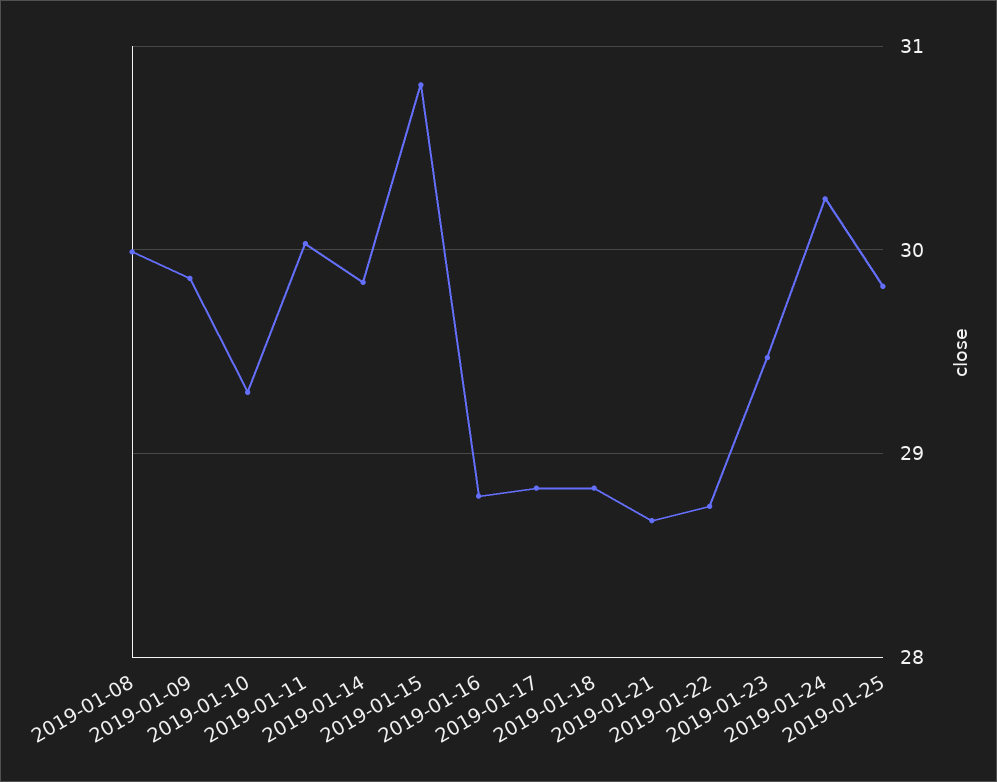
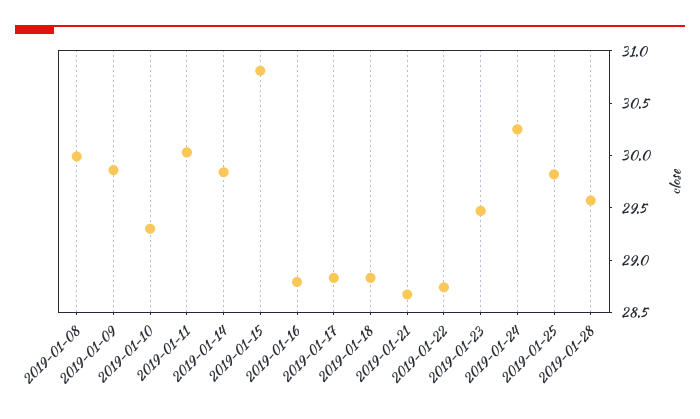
2019-01-28: none -> 29.6

